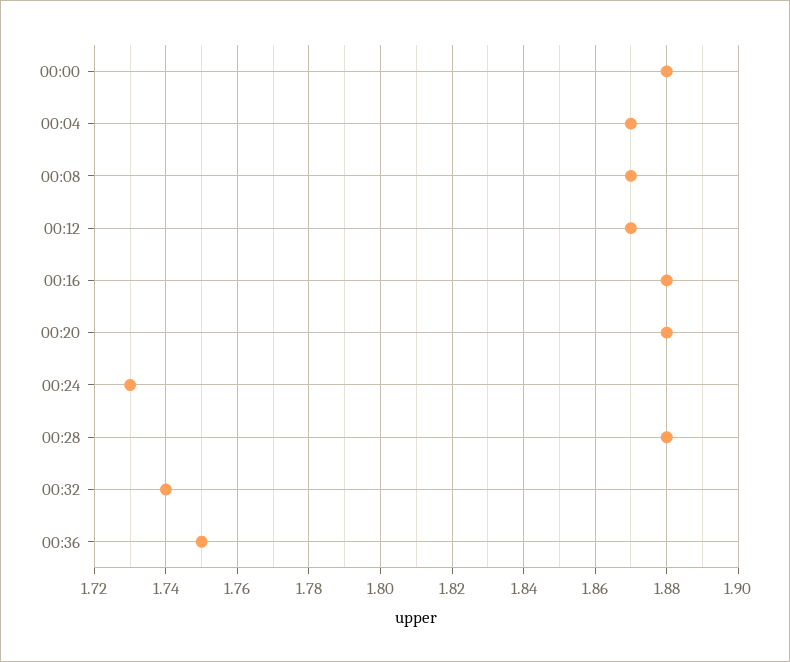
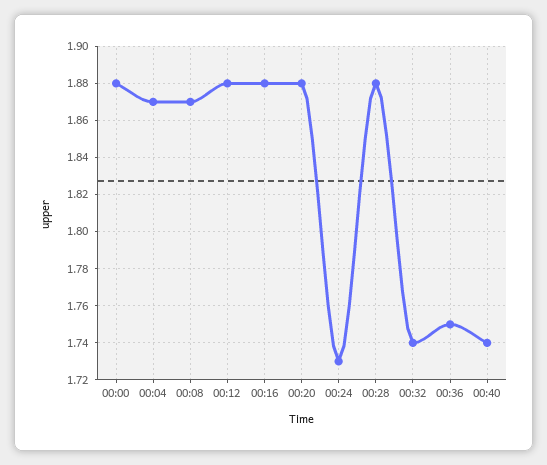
00:12: 1.87 -> 1.88
00:40: none -> 1.74

